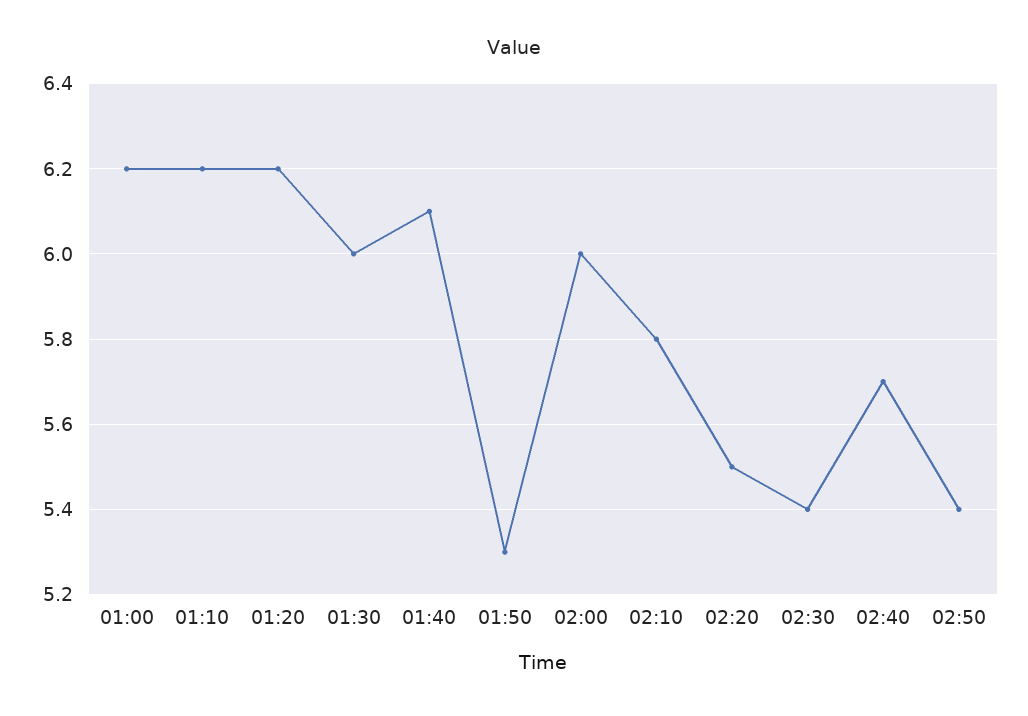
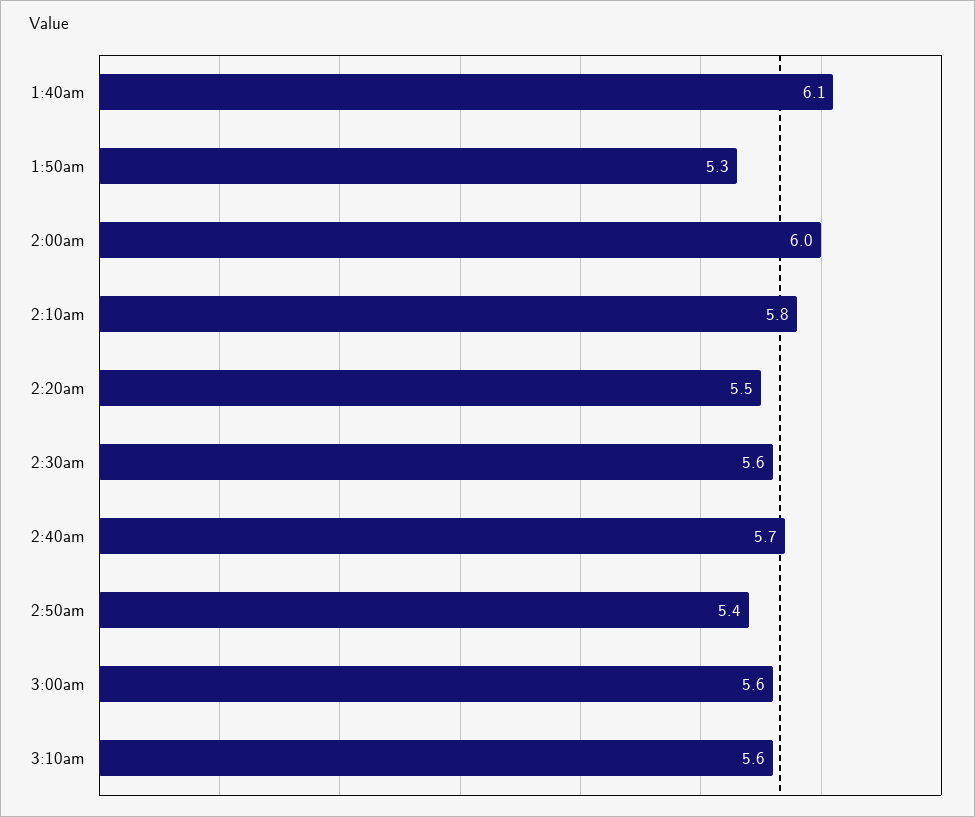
01:00: 6.2 -> none
01:10: 6.2 -> none
01:20: 6.2 -> none
01:30: 6 -> none
02:30: 5.4 -> 5.6
3:00am: none -> 5.6
3:10am: none -> 5.6

